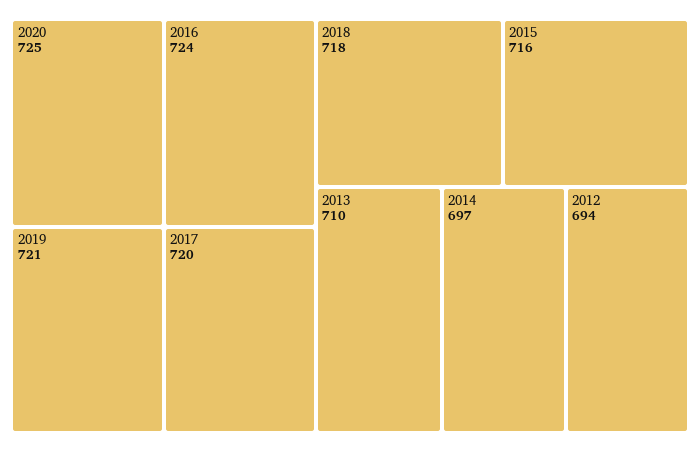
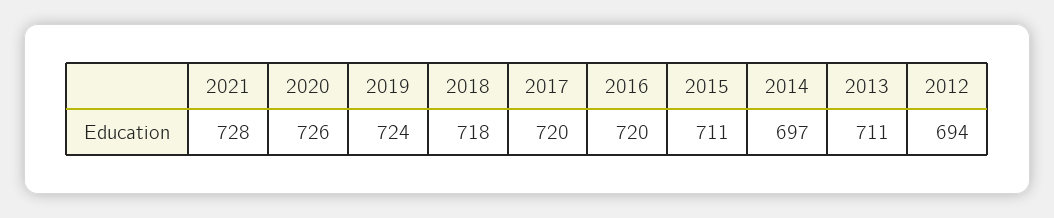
2020: 725 -> 726
2016: 724 -> 720
2019: 721 -> 724
2015: 716 -> 711
2013: 710 -> 711
2021: none -> 728

